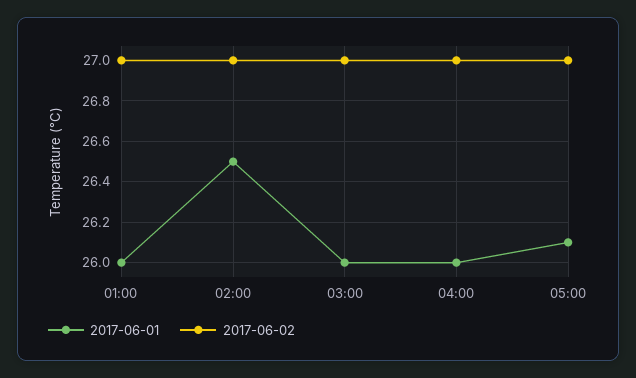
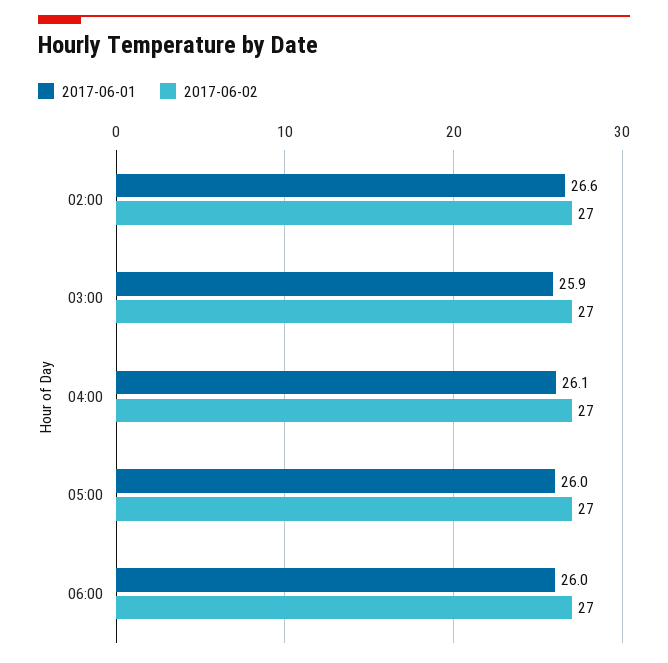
2017-06-01, 01:00: 26 -> none
2017-06-02, 01:00: 27 -> none
2017-06-01, 02:00: 26.5 -> 26.6
2017-06-01, 03:00: 26 -> 25.9
2017-06-01, 04:00: 26 -> 26.1
2017-06-01, 05:00: 26.1 -> 26
2017-06-01, 06:00: none -> 26
2017-06-02, 06:00: none -> 27

